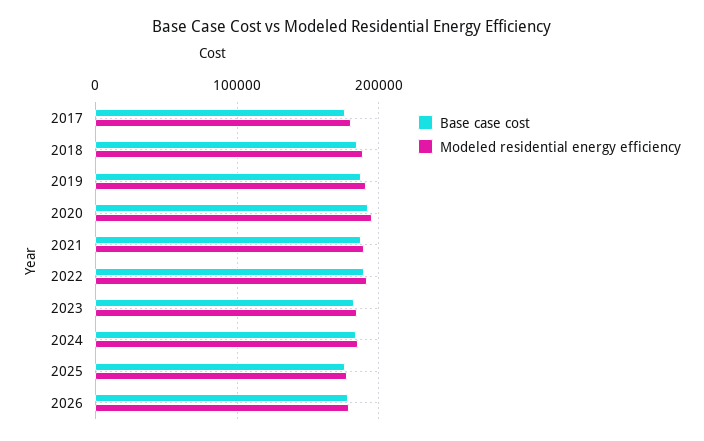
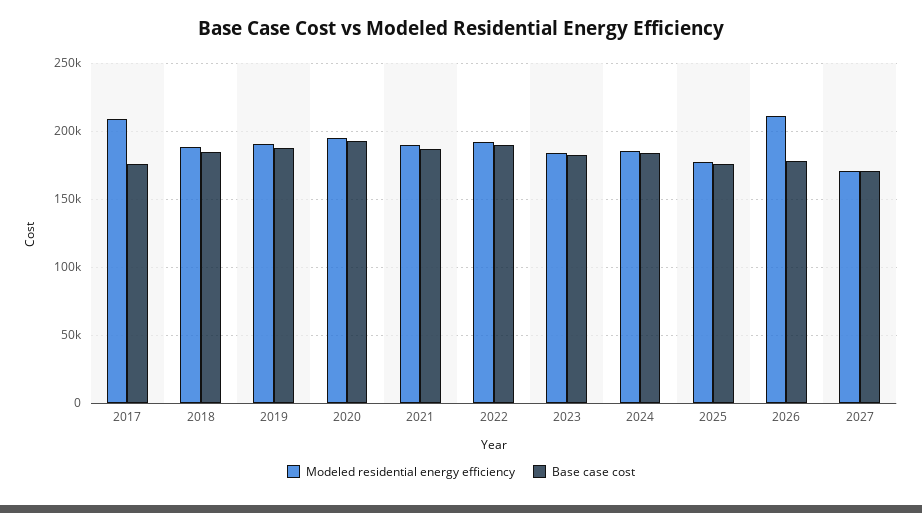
Modeled residential energy efficiency, 2017: 180000 -> 210000
Modeled residential energy efficiency, 2026: 180000 -> 210000
Modeled residential energy efficiency, 2027: none -> 170000
Base case cost, 2027: none -> 170000

